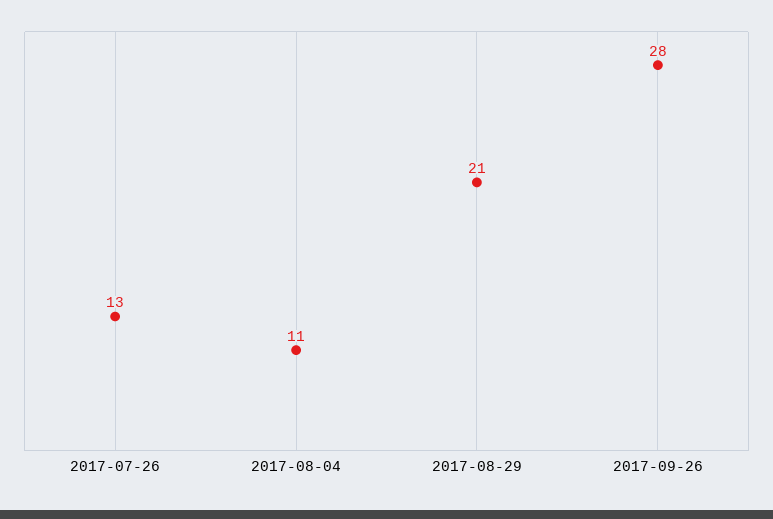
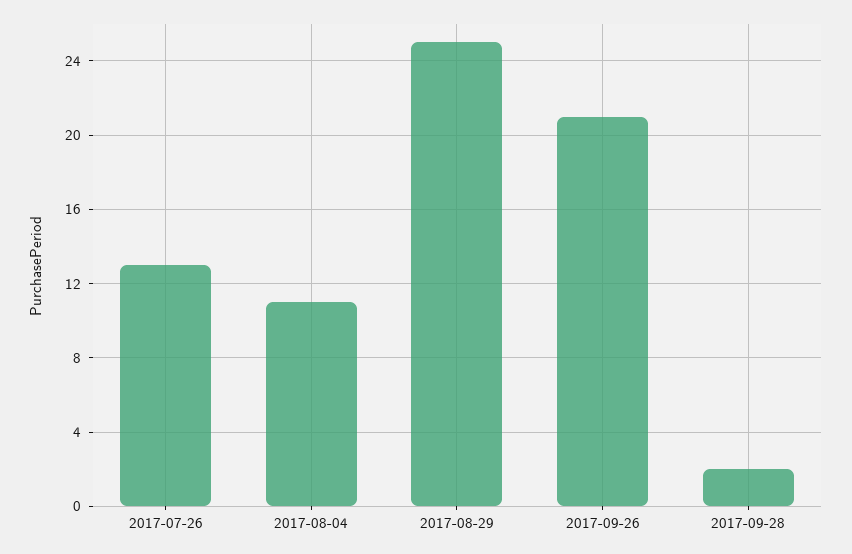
2017-08-29: 21 -> 25
2017-09-26: 28 -> 21
2017-09-28: none -> 2

